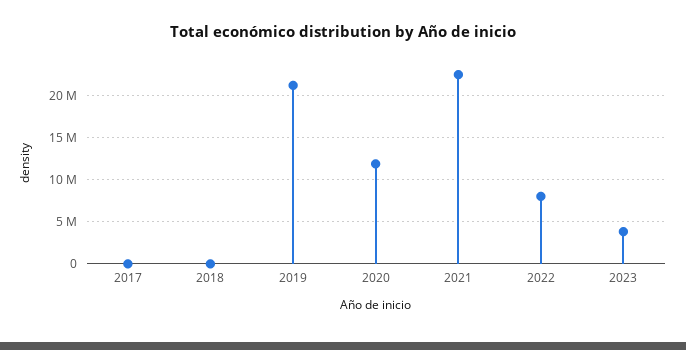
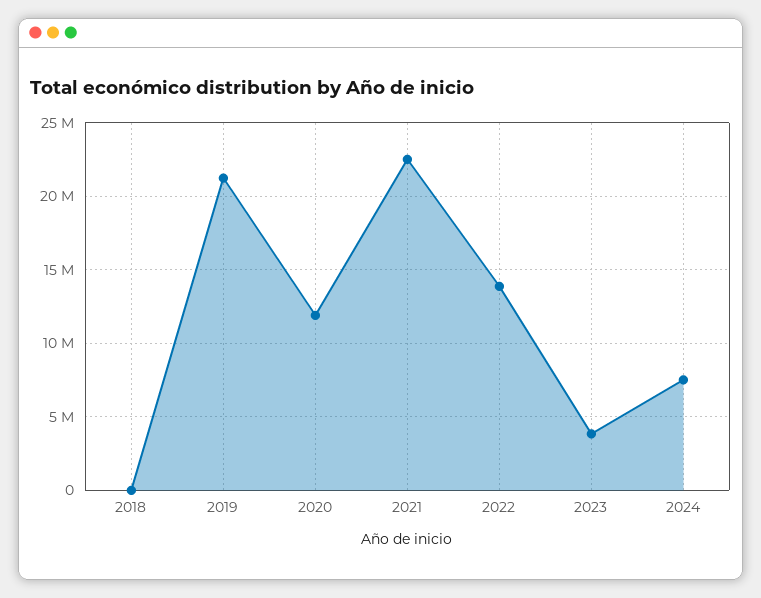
2017: 0 -> none
2022: 8000000 -> 14000000
2024: none -> 7500000

